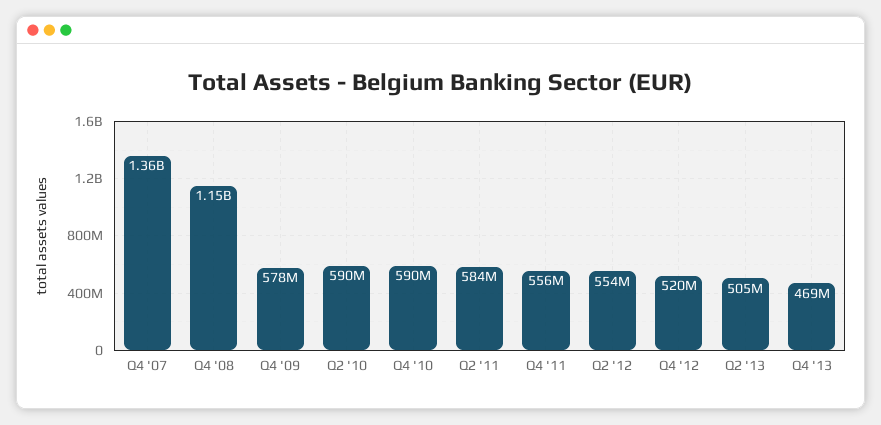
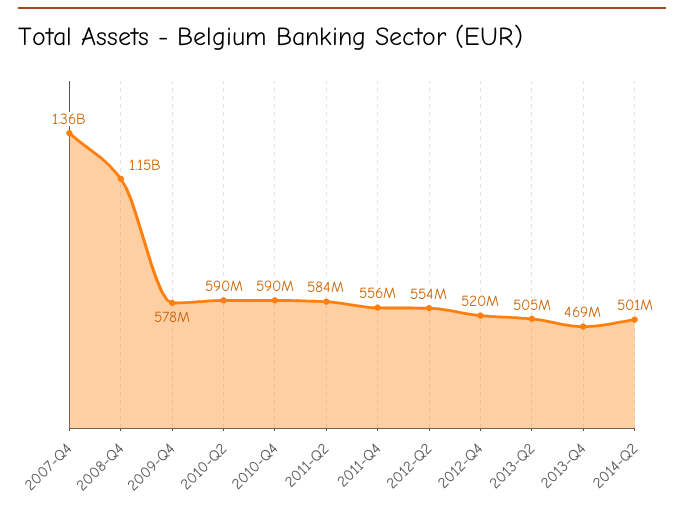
2014-Q2: none -> 501000000

